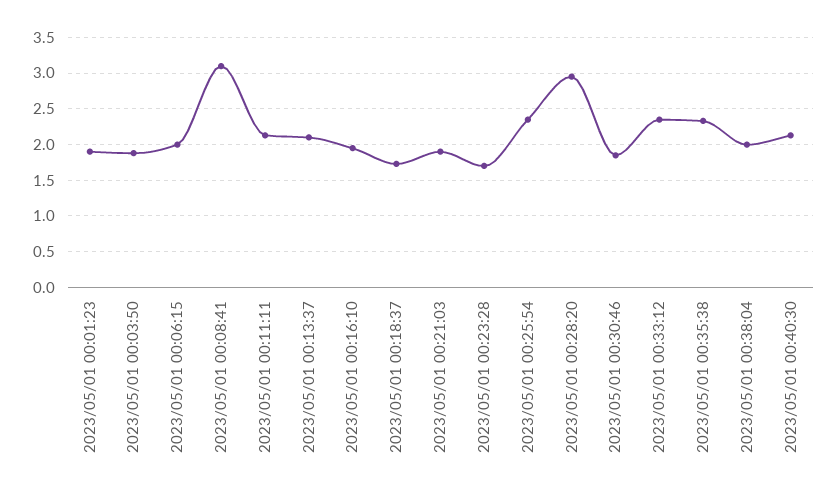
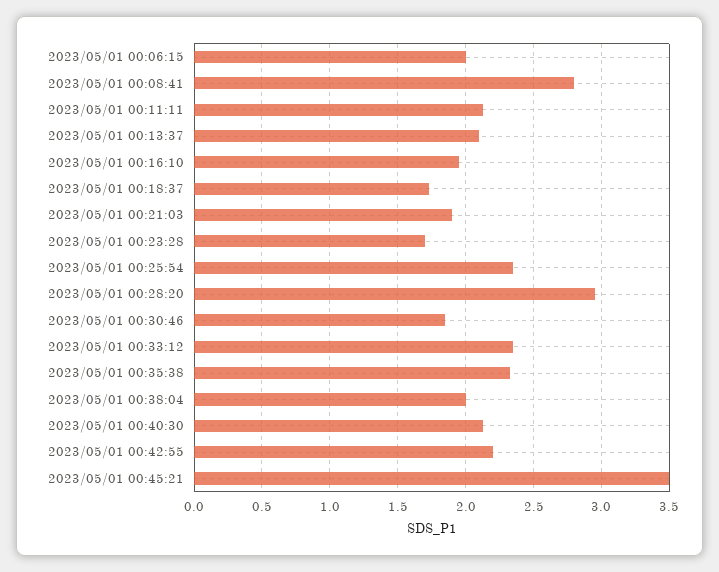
2023/05/01 00:01:23: 1.9 -> none
2023/05/01 00:03:50: 1.9 -> none
2023/05/01 00:08:41: 3.1 -> 2.8
2023/05/01 00:42:55: none -> 2.2
2023/05/01 00:45:21: none -> 3.5

